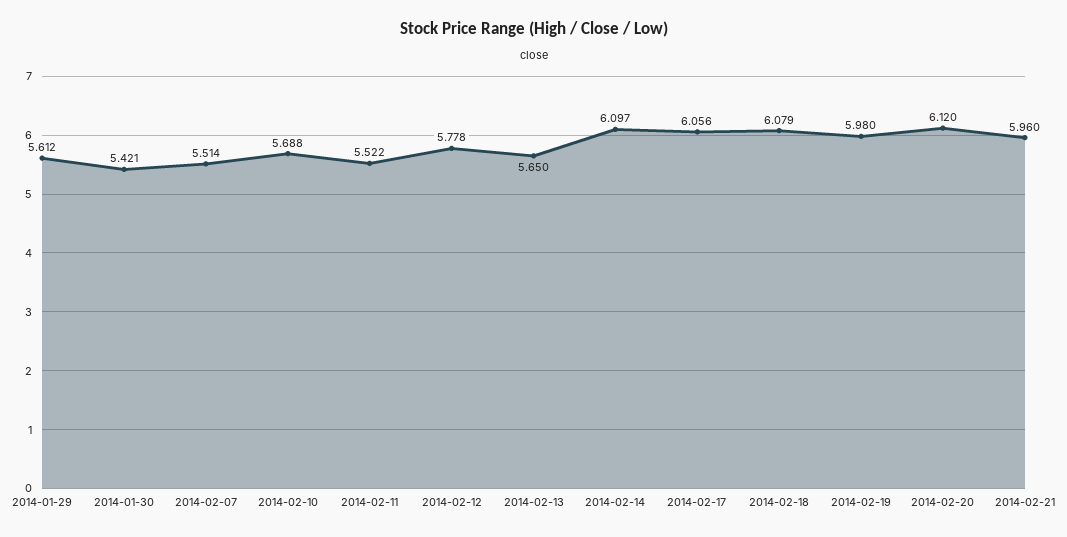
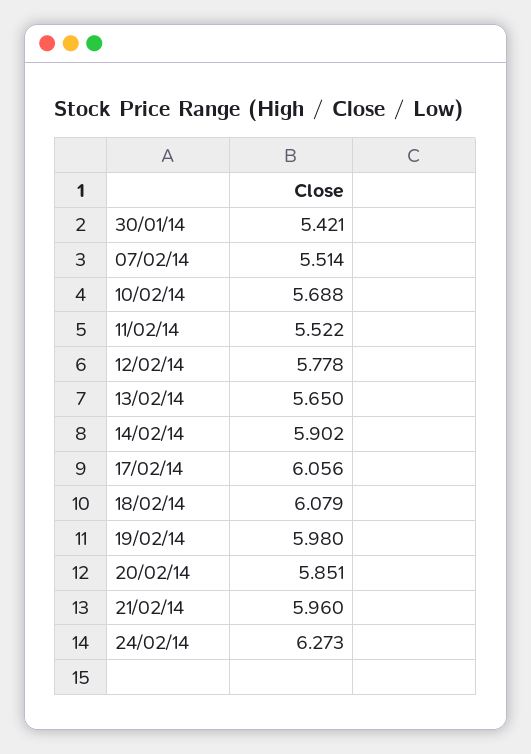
2014-01-29: 5.612 -> none
2014-02-14: 6.097 -> 5.902
2014-02-20: 6.12 -> 5.851
24/02/14: none -> 6.273

